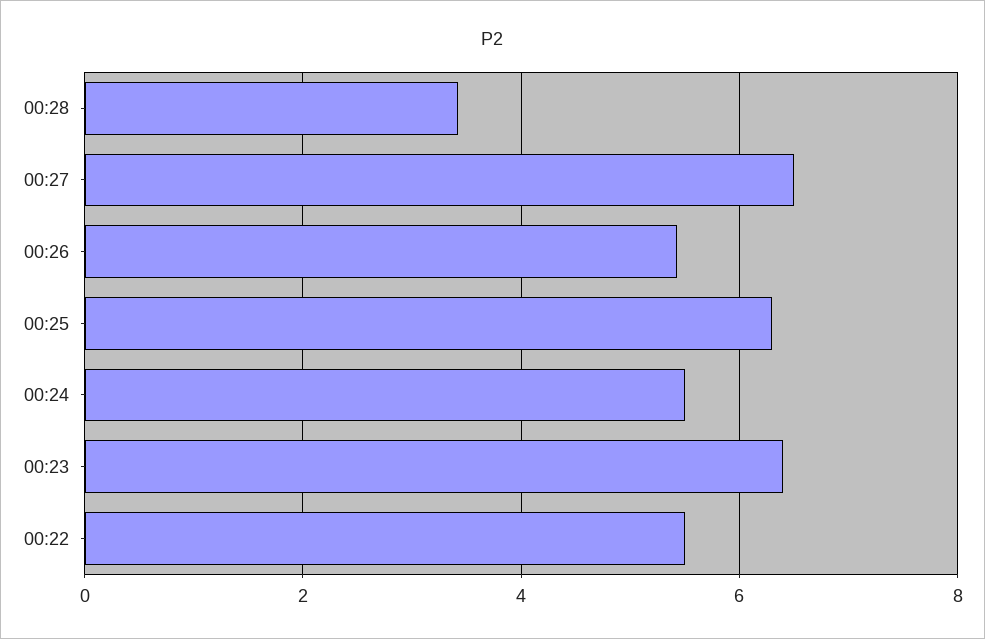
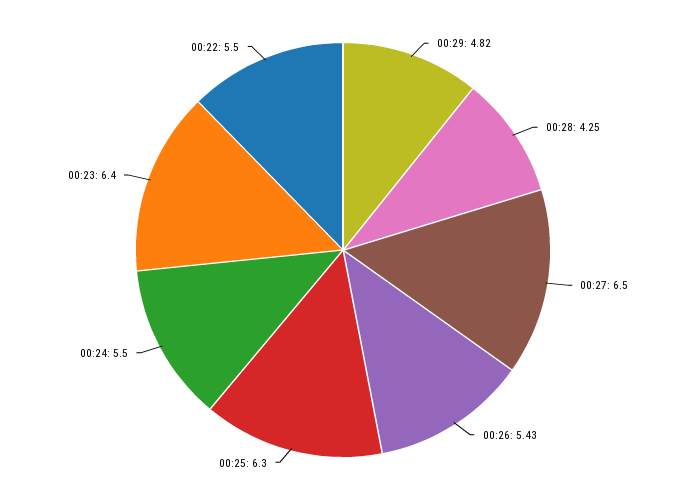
00:28: 3.4 -> 4.25
00:29: none -> 4.82

